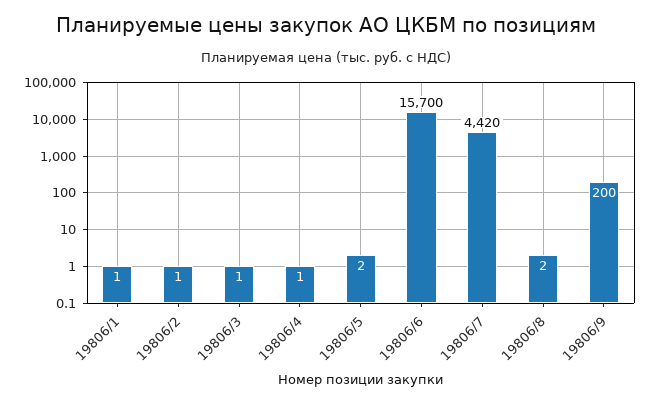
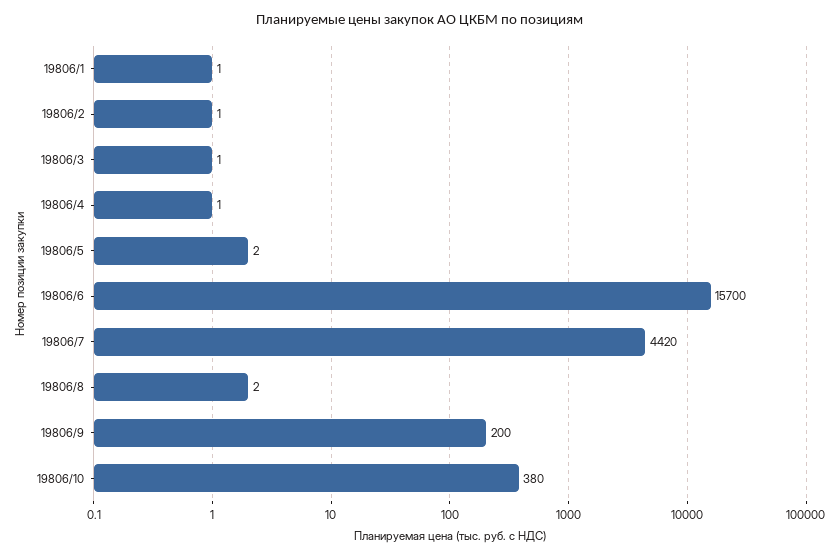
19806/10: none -> 380

